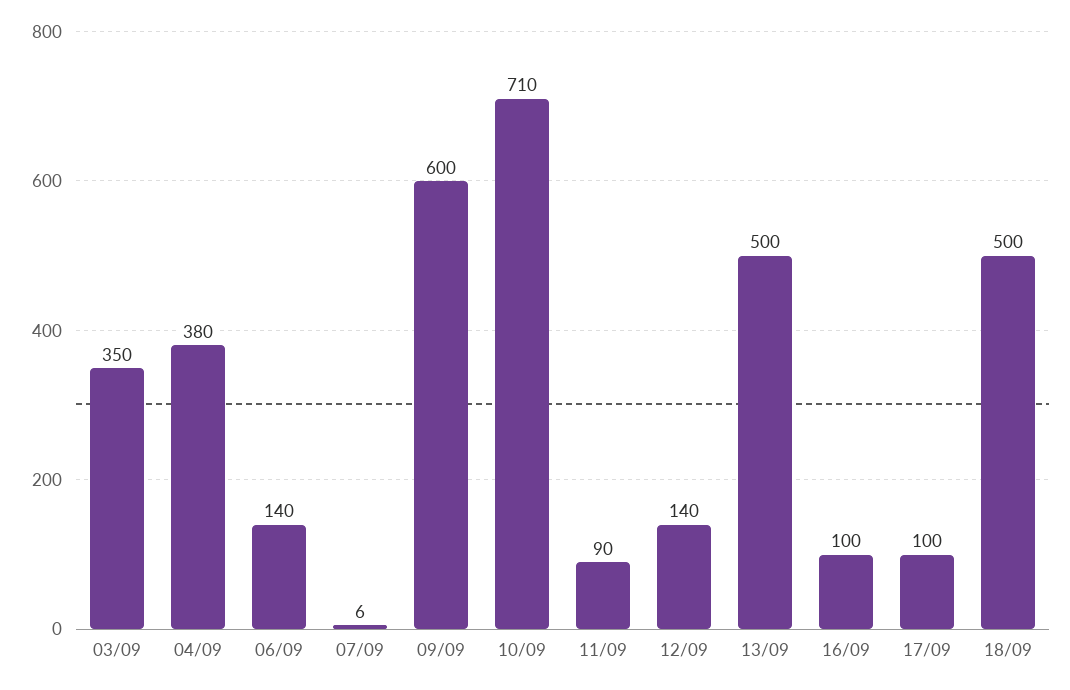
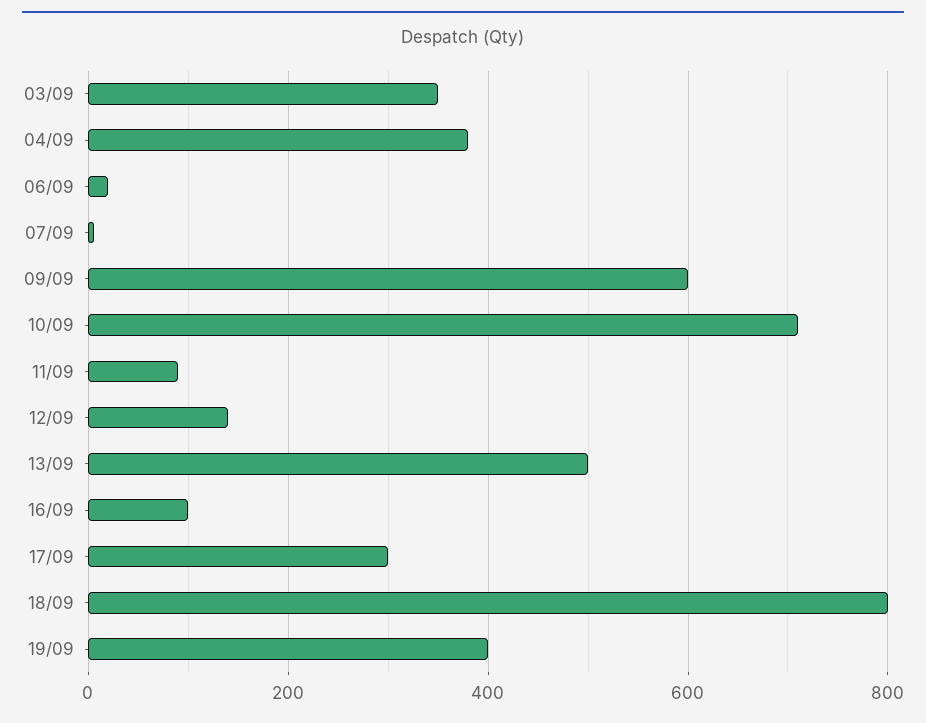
06/09: 140 -> 20
17/09: 100 -> 300
18/09: 500 -> 800
19/09: none -> 400

